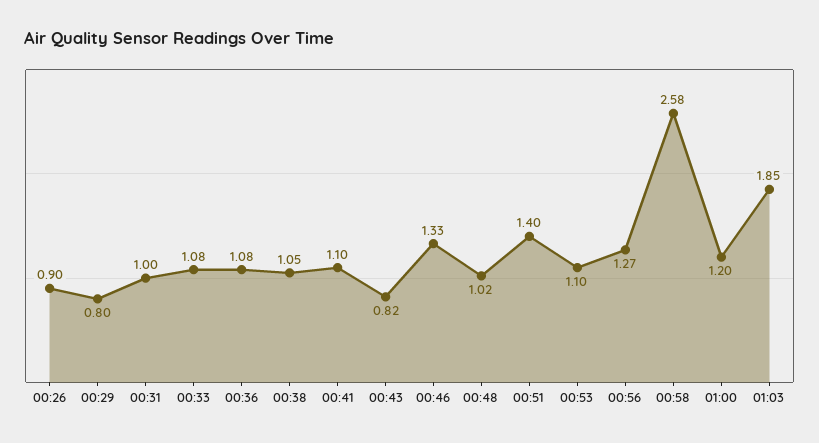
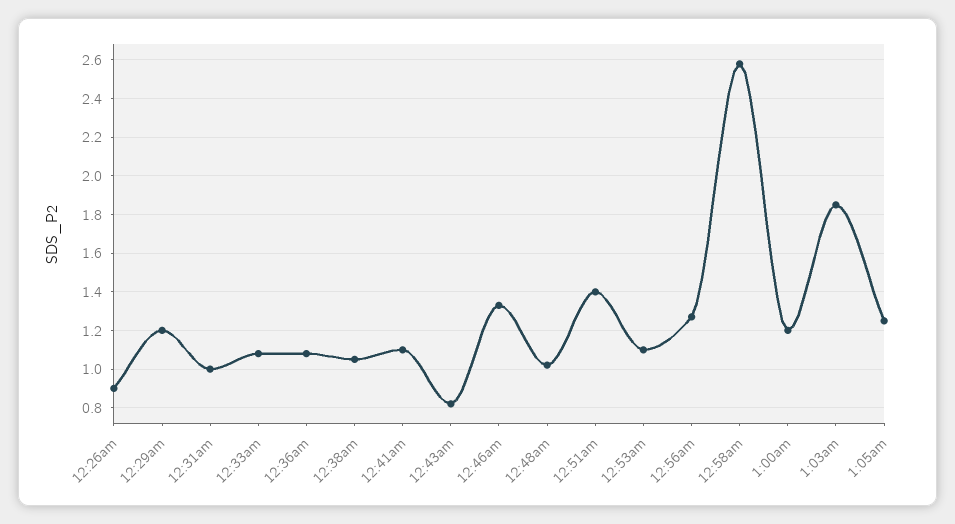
00:29: 0.8 -> 1.2
1:05am: none -> 1.25

